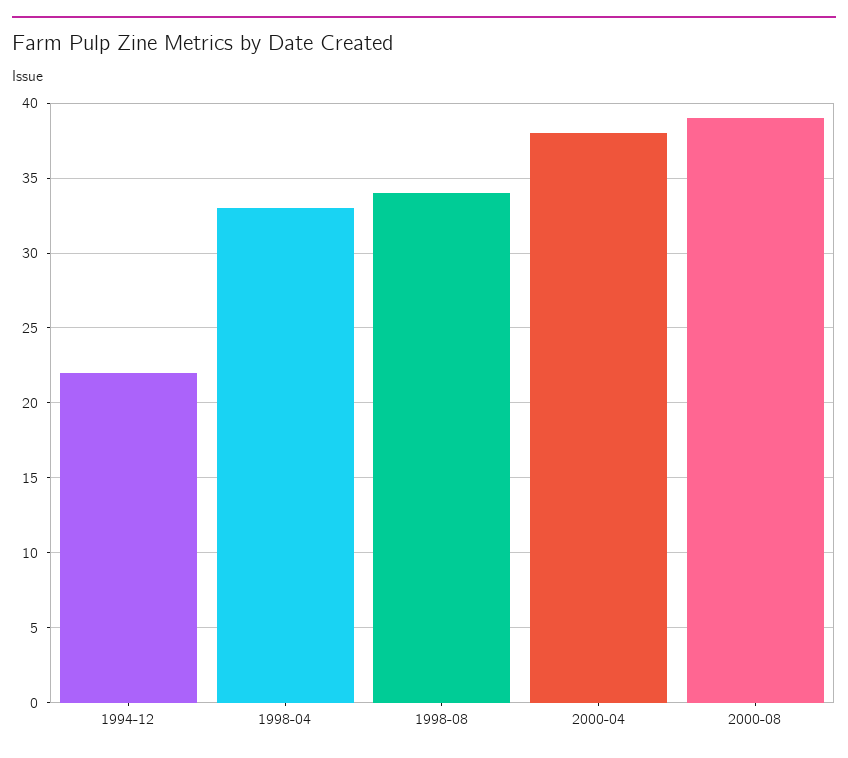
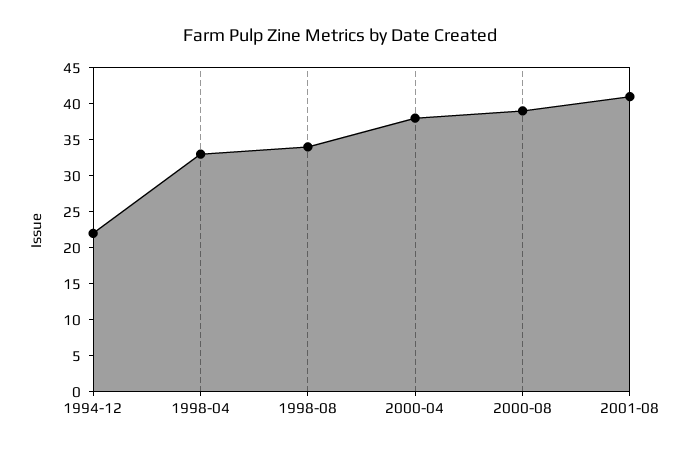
2001-08: none -> 40

